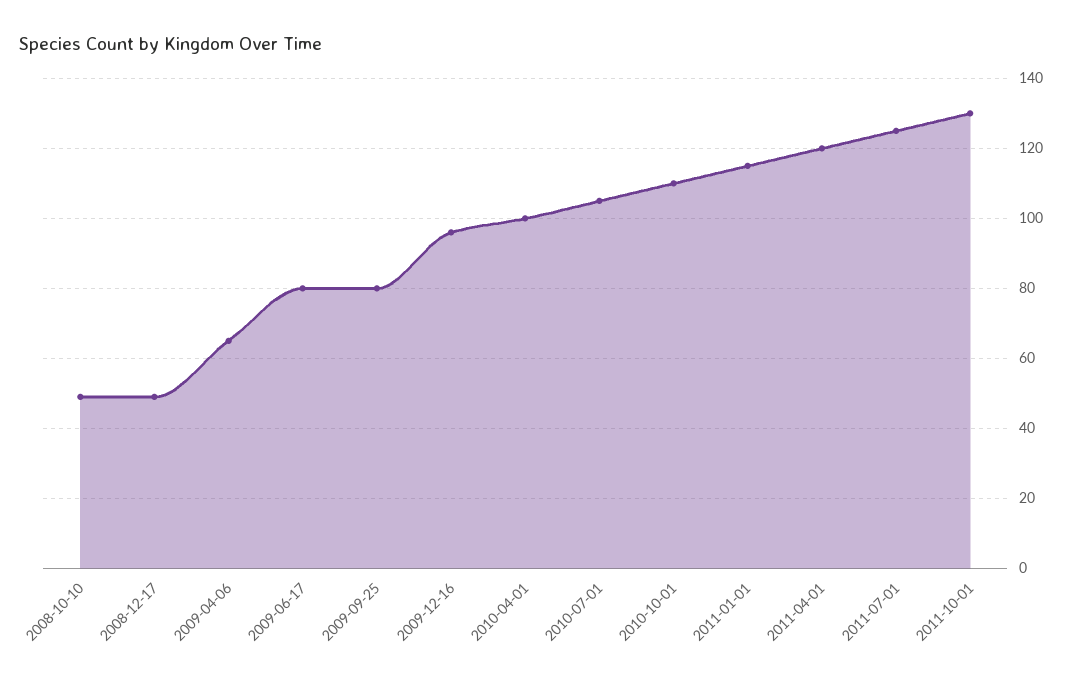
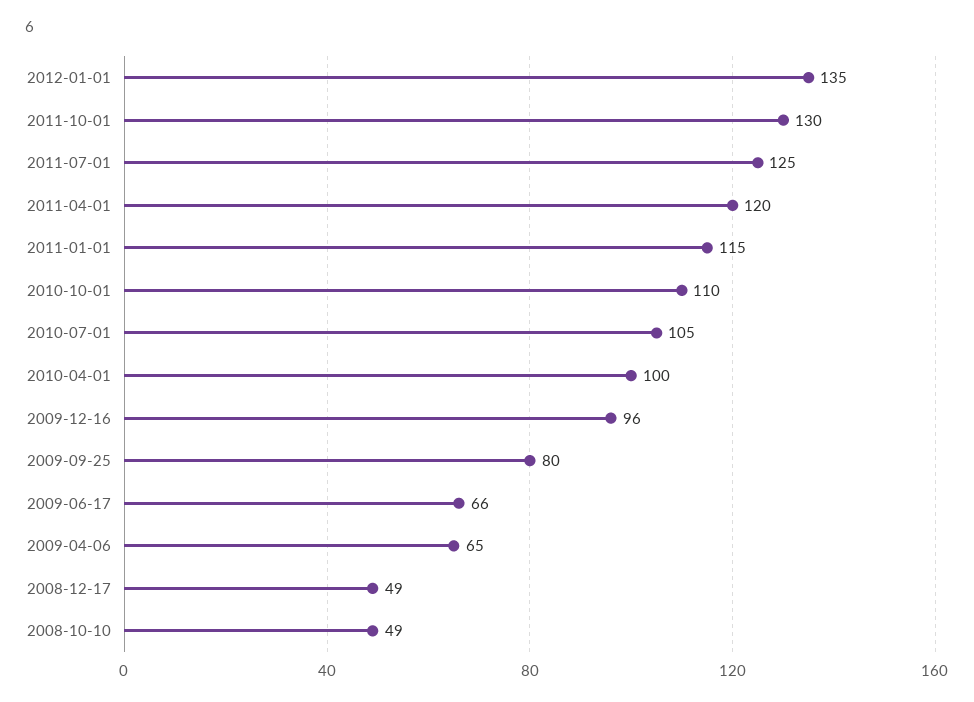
2009-06-17: 80 -> 66
2012-01-01: none -> 135

